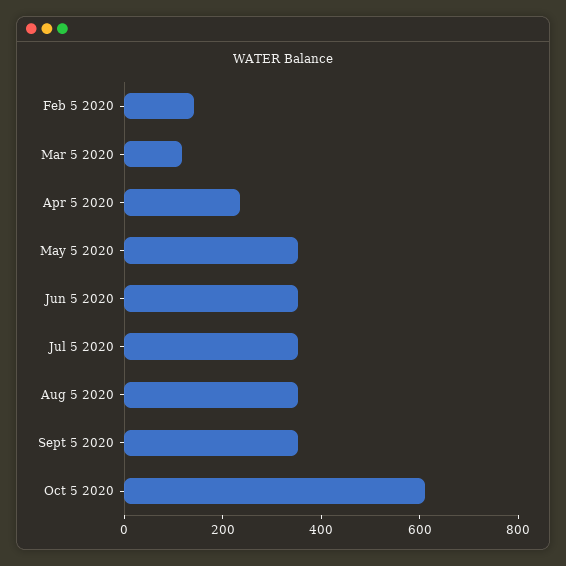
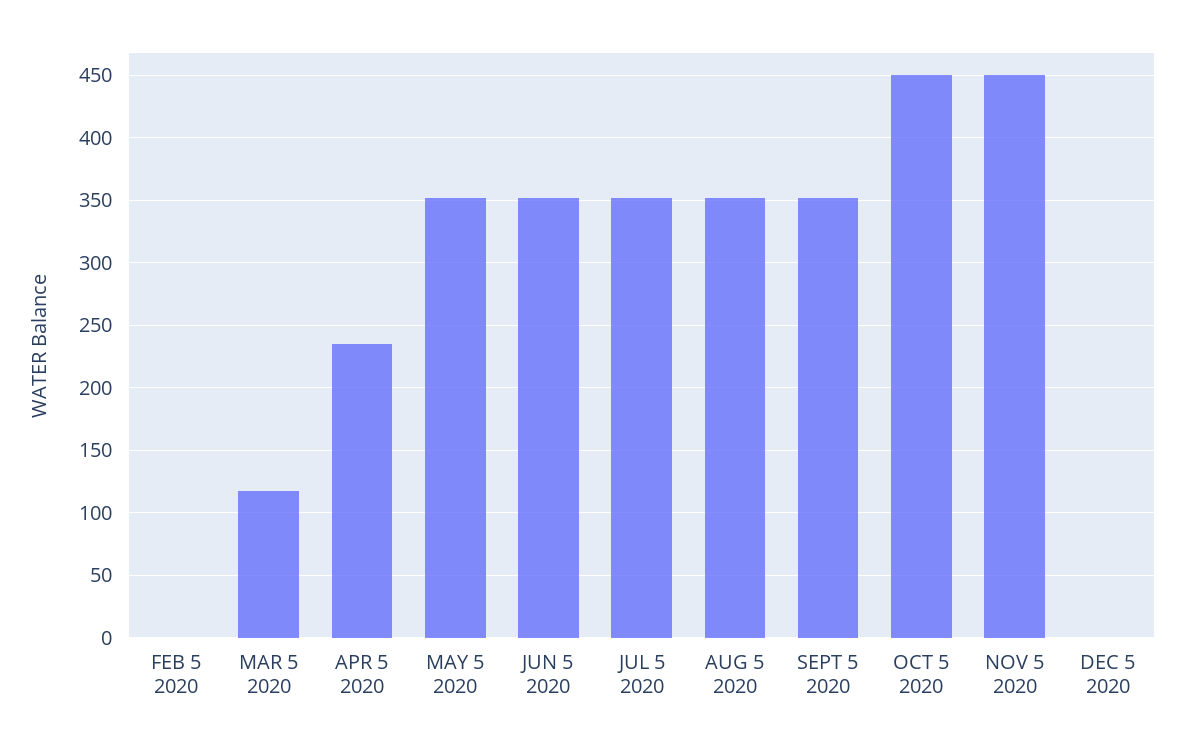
Feb 5 2020: 150 -> 0
Oct 5 2020: 600 -> 450
NOV 5 2020: none -> 450
DEC 5 2020: none -> 0

